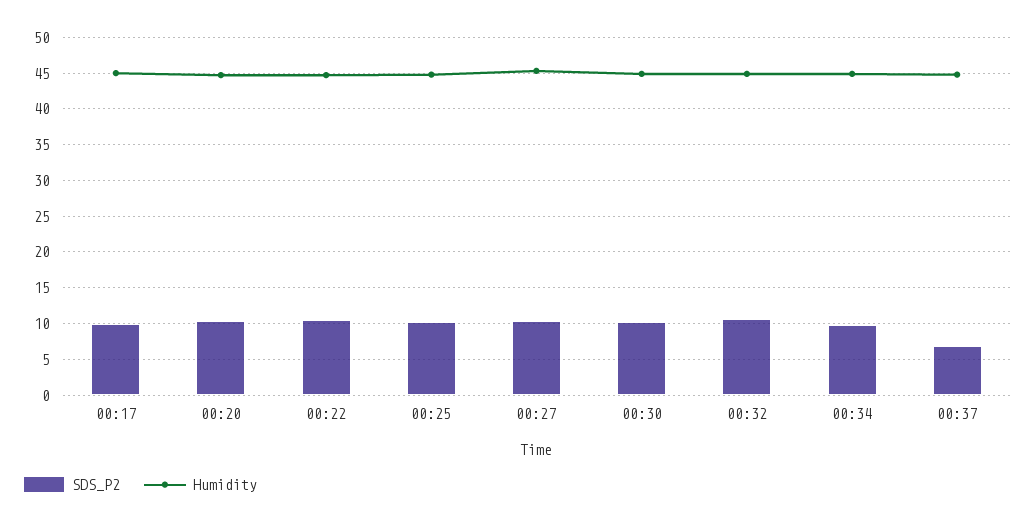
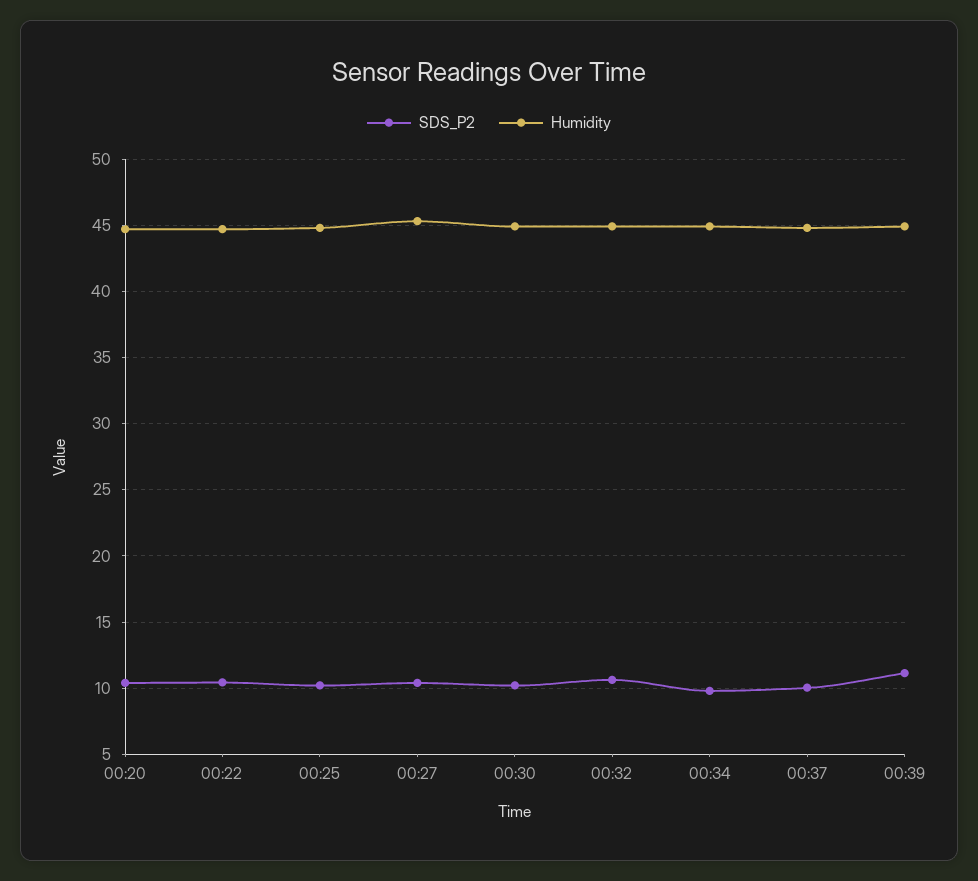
SDS_P2, 00:17: 10 -> none
Humidity, 00:17: 45 -> none
SDS_P2, 00:37: 7 -> 10
SDS_P2, 00:39: none -> 11
Humidity, 00:39: none -> 45

